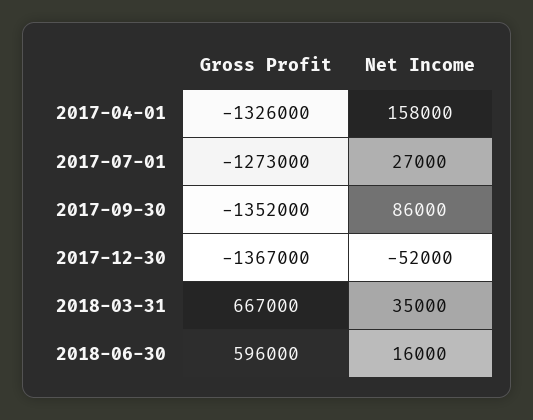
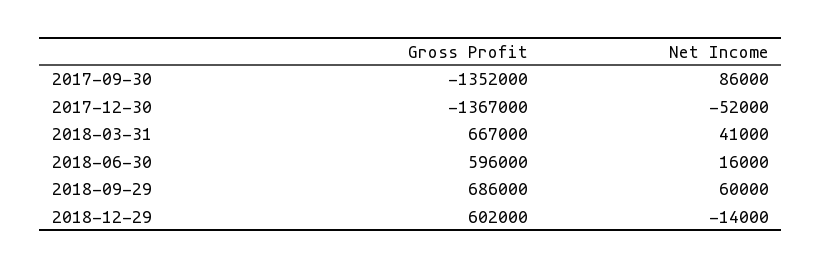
Gross Profit, 2017-04-01: -1326000 -> none
Net Income, 2017-04-01: 158000 -> none
Gross Profit, 2017-07-01: -1273000 -> none
Net Income, 2017-07-01: 27000 -> none
Net Income, 2018-03-31: 35000 -> 41000
Gross Profit, 2018-09-29: none -> 686000
Net Income, 2018-09-29: none -> 60000
Gross Profit, 2018-12-29: none -> 602000
Net Income, 2018-12-29: none -> -14000

